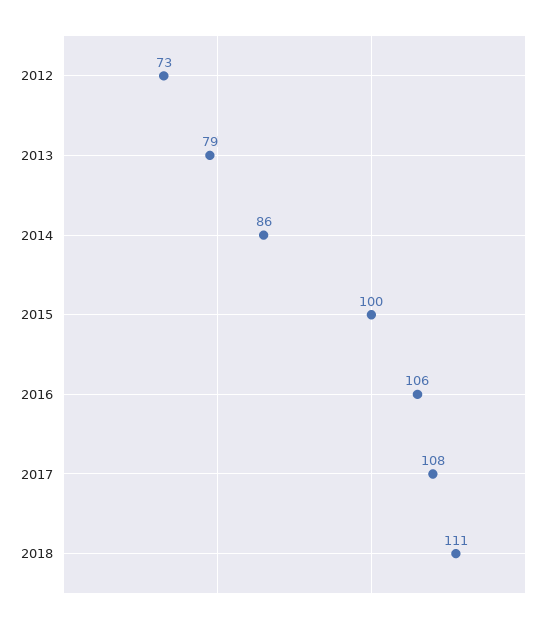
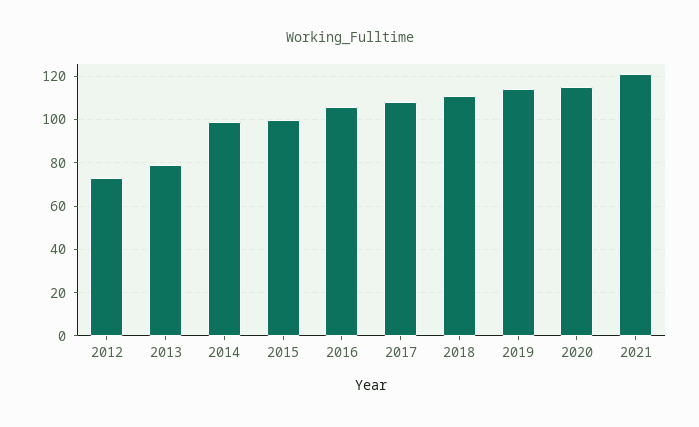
2014: 86 -> 100
2019: none -> 115
2020: none -> 115
2021: none -> 120

